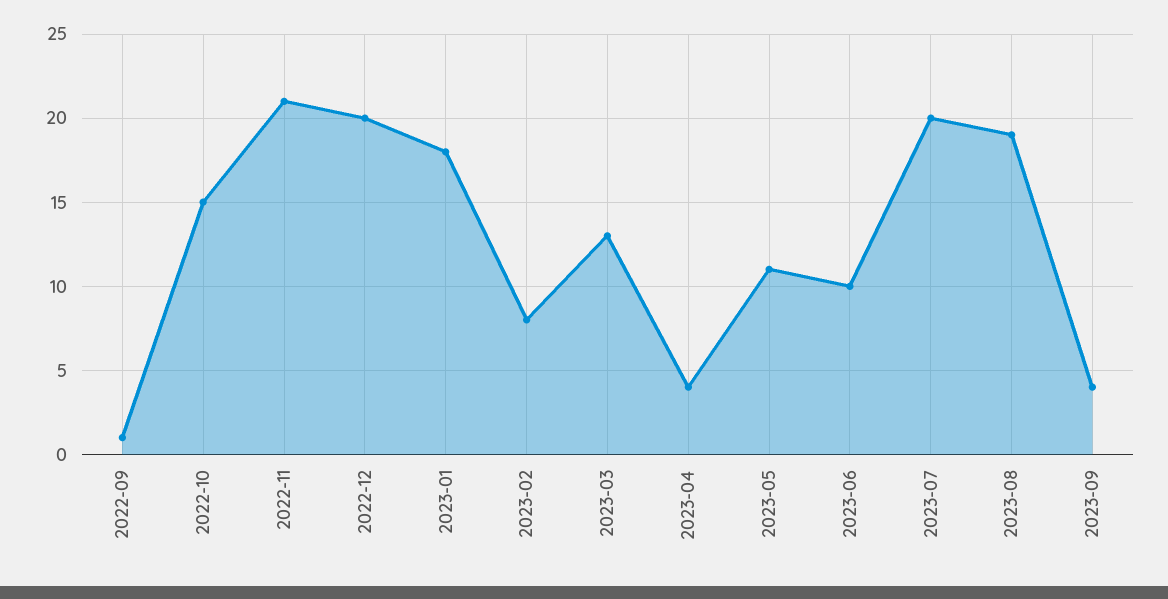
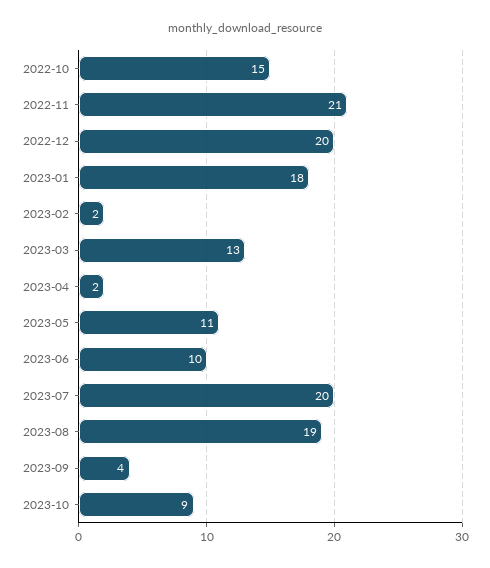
2022-09: 1 -> none
2023-02: 8 -> 2
2023-04: 4 -> 2
2023-10: none -> 9

